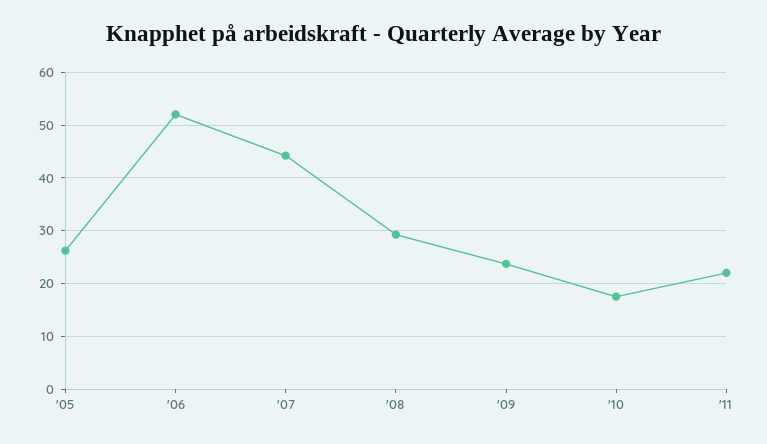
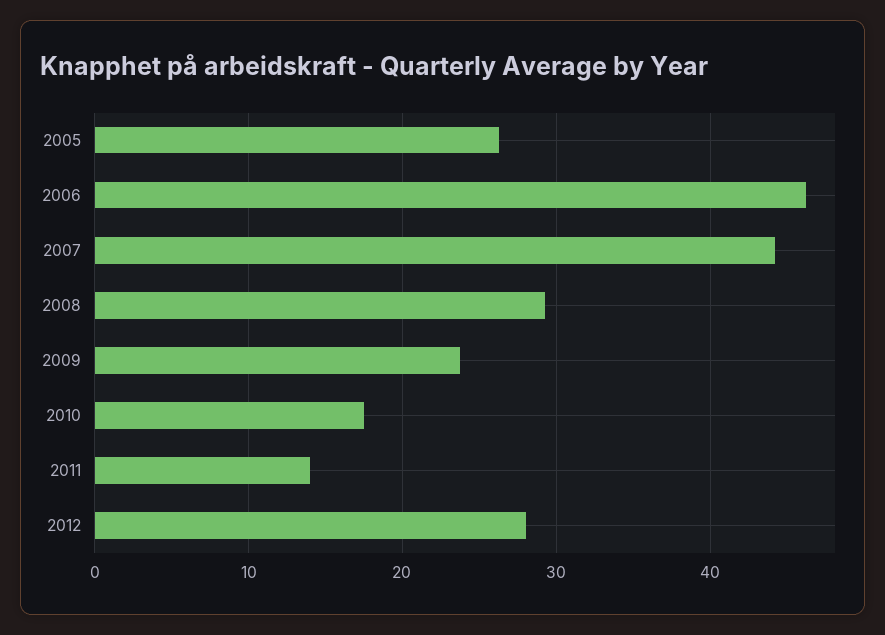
'06: 52 -> 46
'11: 22 -> 14
2012: none -> 28

